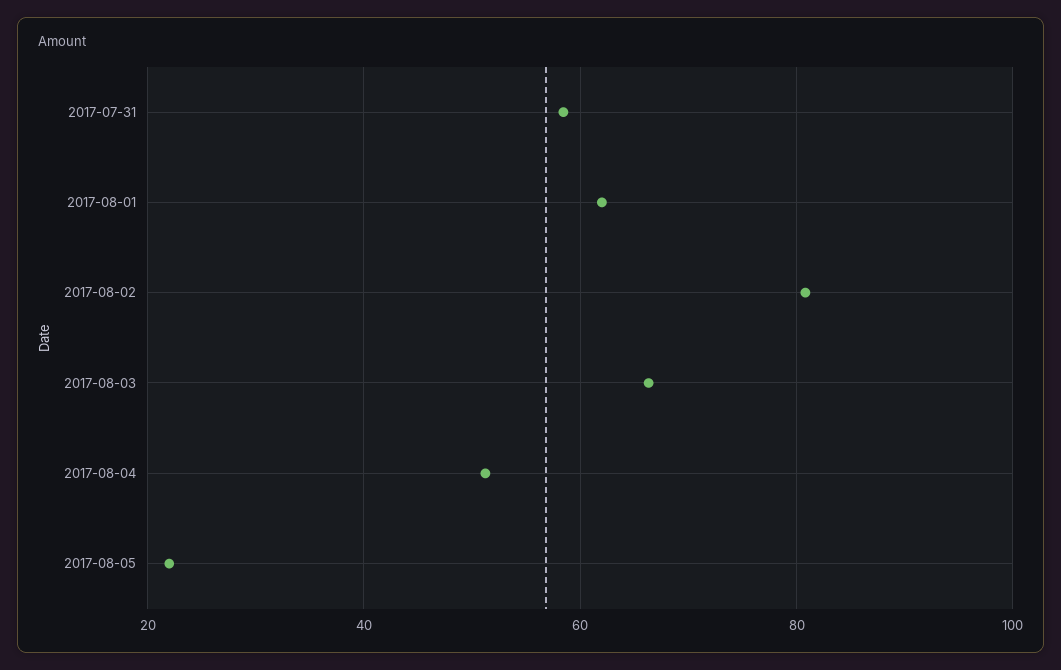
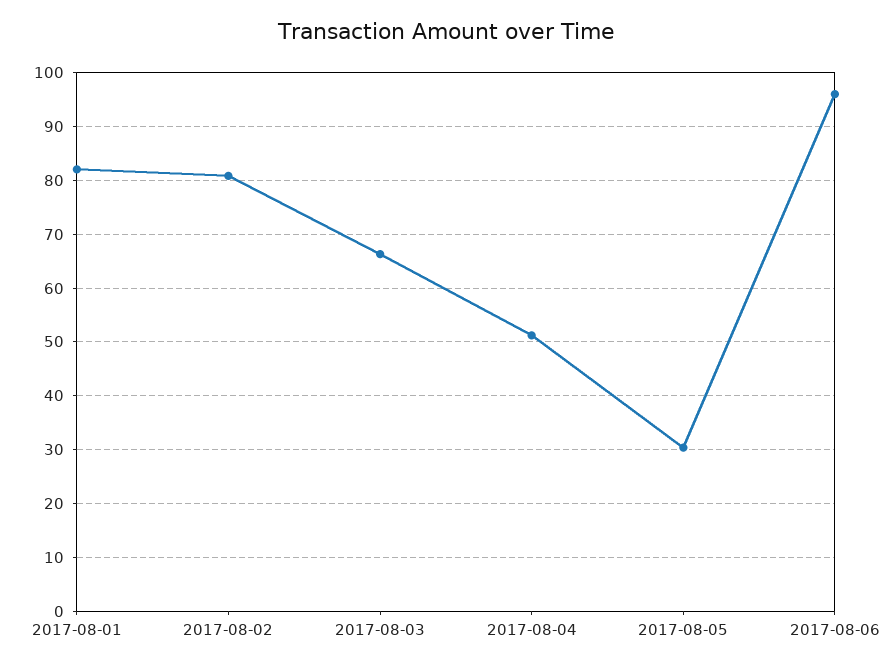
2017-07-31: 58 -> none
2017-08-01: 62 -> 82
2017-08-05: 22 -> 30
2017-08-06: none -> 96

